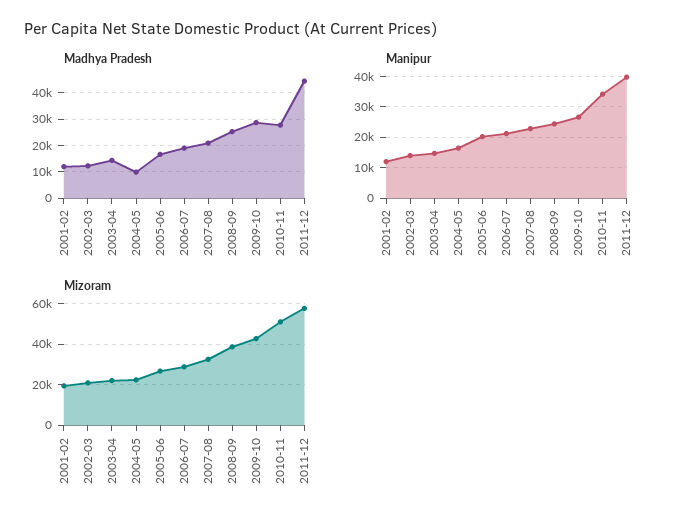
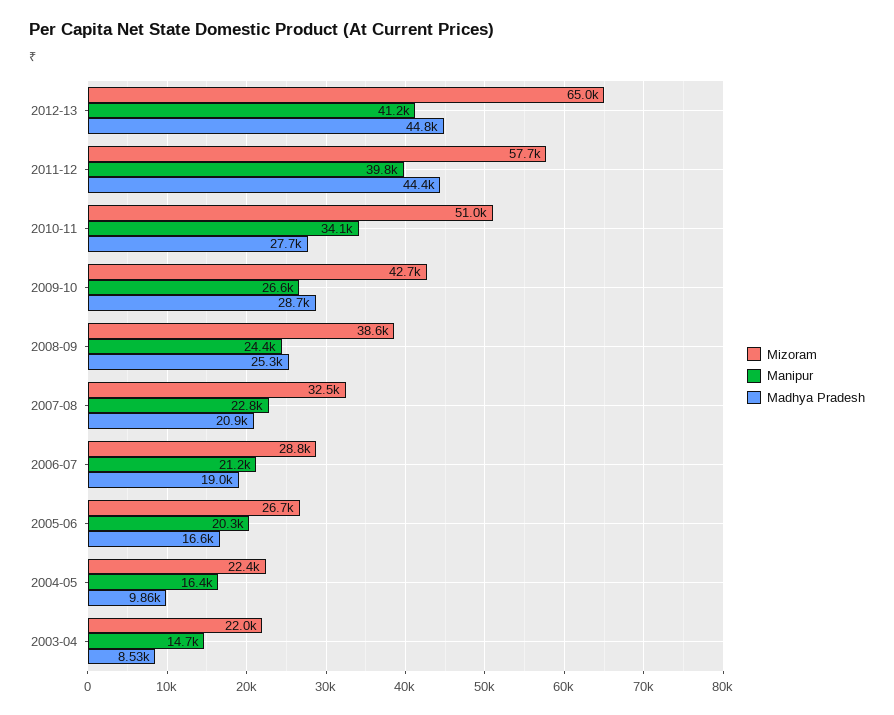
Madhya Pradesh, 2001-02: 12500 -> none
Madhya Pradesh, 2002-03: 12500 -> none
Madhya Pradesh, 2003-04: 15000 -> 8530
Manipur, 2001-02: 12000 -> none
Manipur, 2002-03: 14000 -> none
Mizoram, 2001-02: 20000 -> none
Mizoram, 2002-03: 20000 -> none
Mizoram, 2012-13: none -> 65000
Manipur, 2012-13: none -> 41200
Madhya Pradesh, 2012-13: none -> 44800

